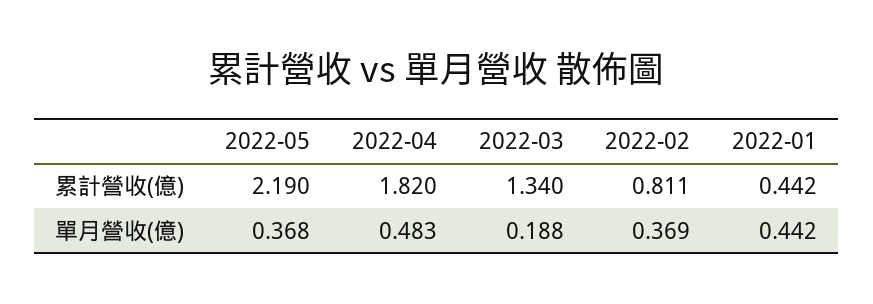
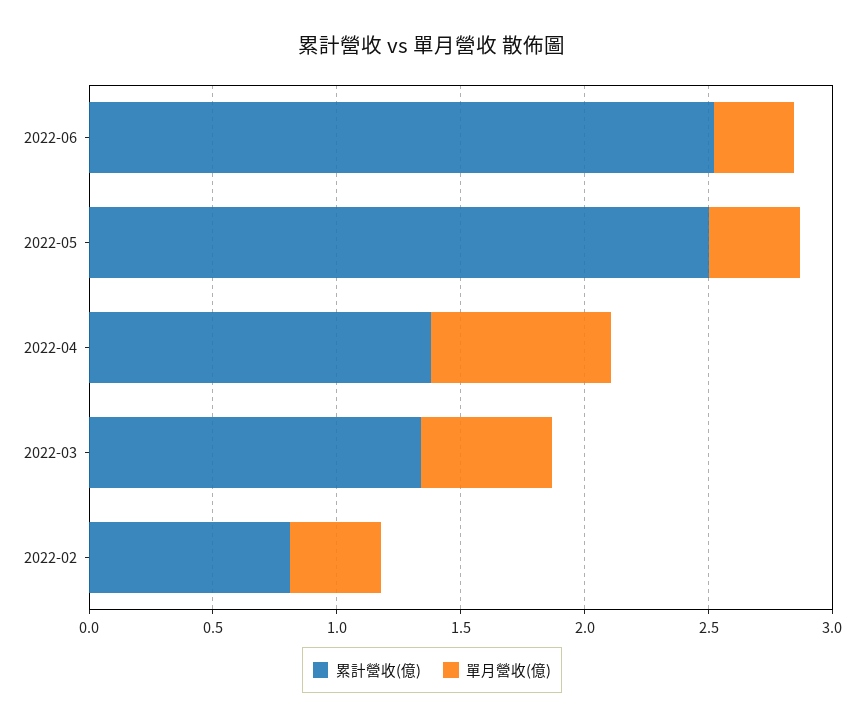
累計營收(億), 2022-05: 2.19 -> 2.5
累計營收(億), 2022-04: 1.82 -> 1.4
累計營收(億), 2022-01: 0.442 -> none
單月營收(億), 2022-04: 0.483 -> 0.7
單月營收(億), 2022-03: 0.188 -> 0.5
單月營收(億), 2022-01: 0.442 -> none
累計營收(億), 2022-06: none -> 2.5
單月營收(億), 2022-06: none -> 0.3

